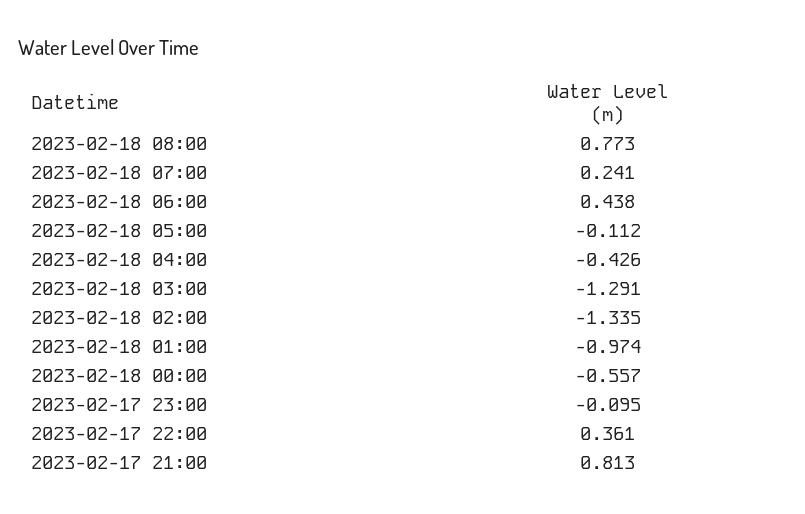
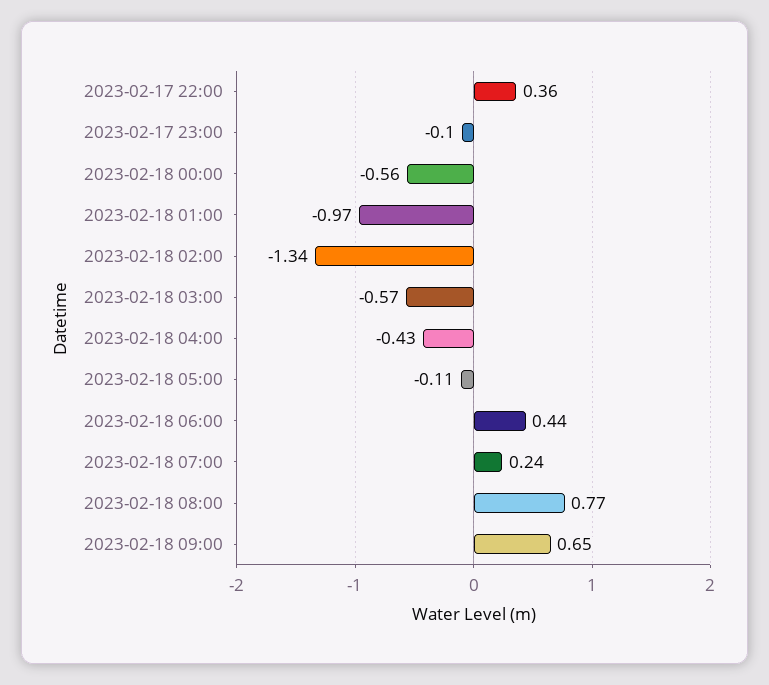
2023-02-18 03:00: -1.291 -> -0.57
2023-02-17 21:00: 0.813 -> none
2023-02-18 09:00: none -> 0.65

